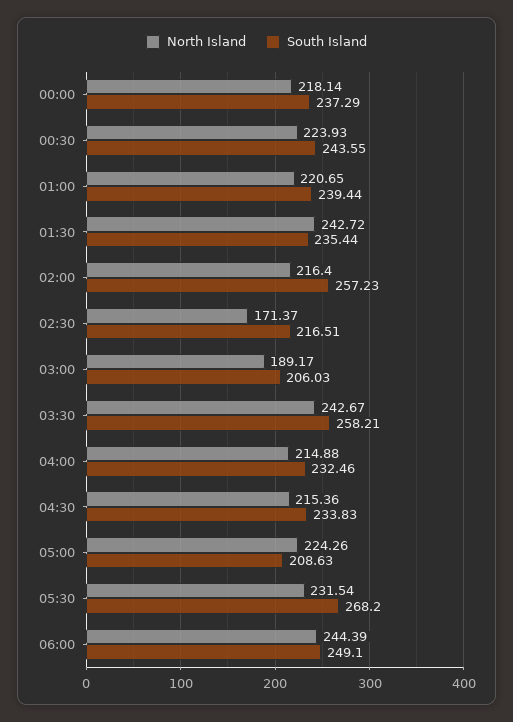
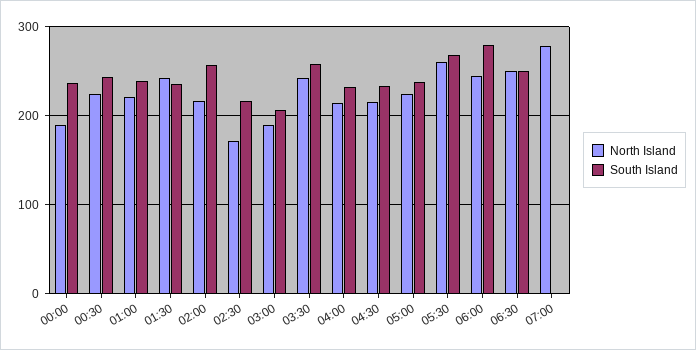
North Island, 00:00: 218.14 -> 190
South Island, 05:00: 208.63 -> 240
North Island, 05:30: 231.54 -> 260
South Island, 06:00: 249.1 -> 280
North Island, 06:30: none -> 250
South Island, 06:30: none -> 250
North Island, 07:00: none -> 280
South Island, 07:00: none -> 0

